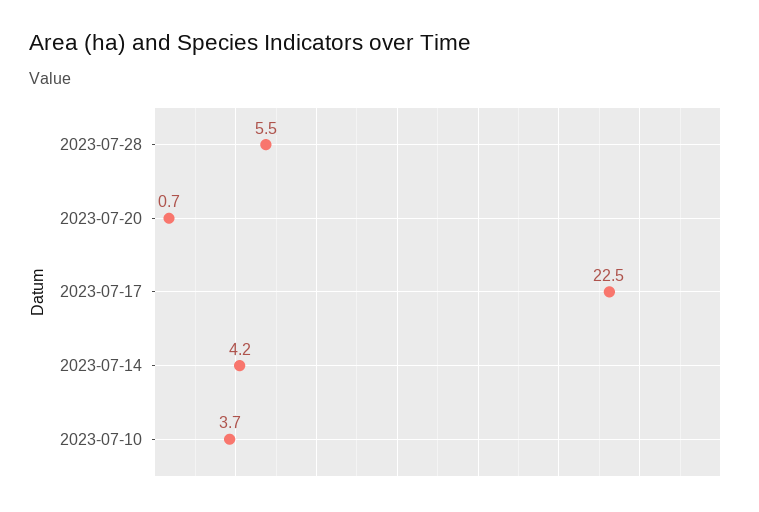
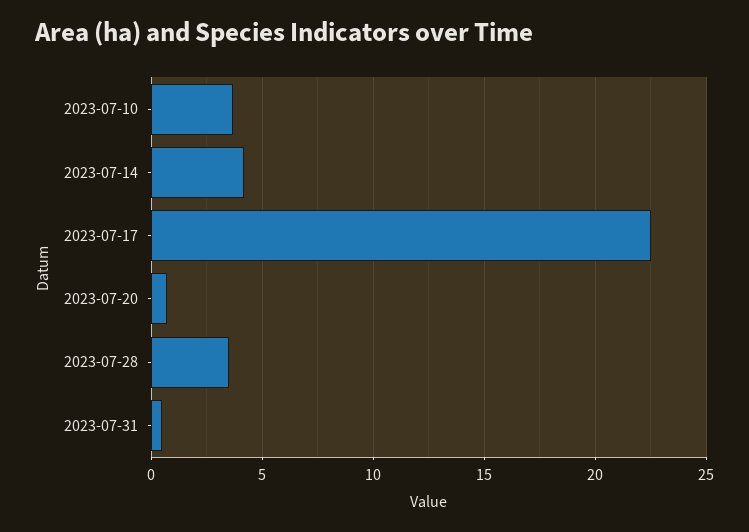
2023-07-28: 5.5 -> 3.5
2023-07-31: none -> 0.5

